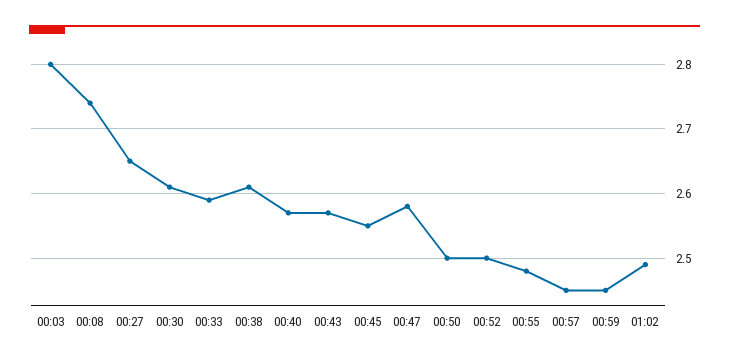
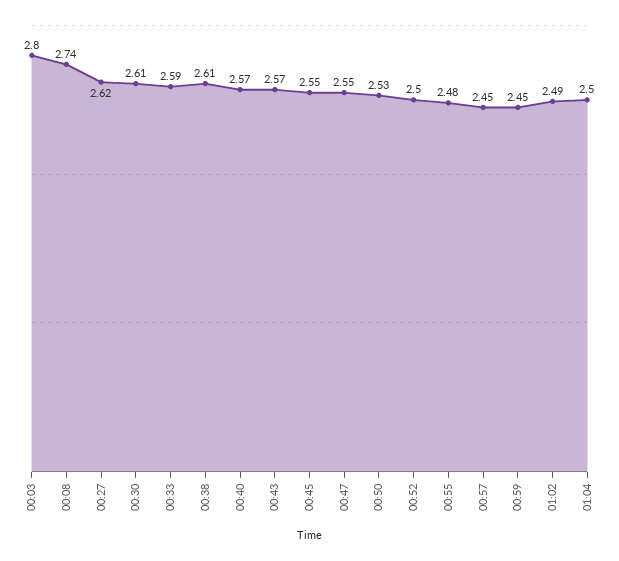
00:27: 2.65 -> 2.62
00:47: 2.58 -> 2.55
00:50: 2.5 -> 2.53
01:04: none -> 2.5

